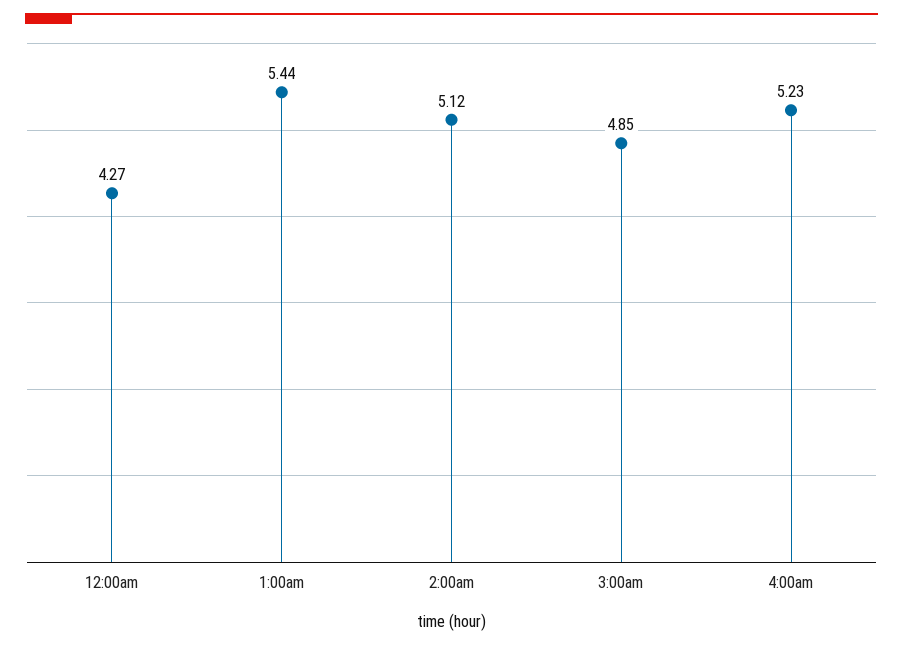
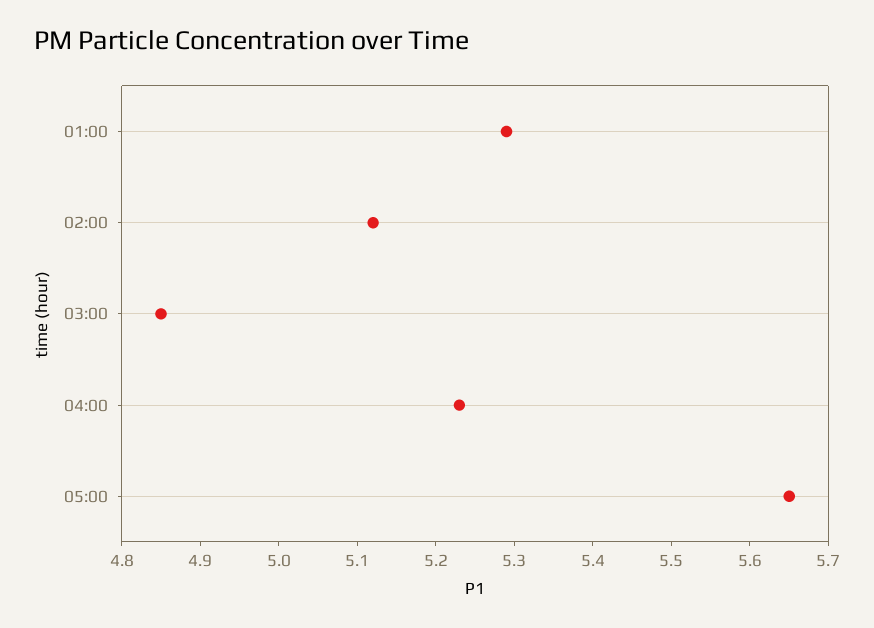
12:00am: 4.27 -> none
1:00am: 5.44 -> 5.3
05:00: none -> 5.65

